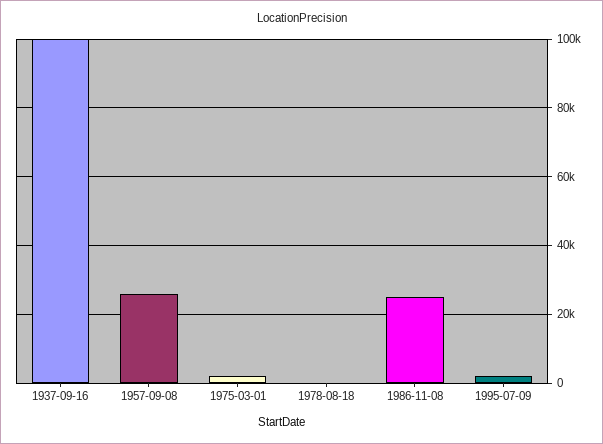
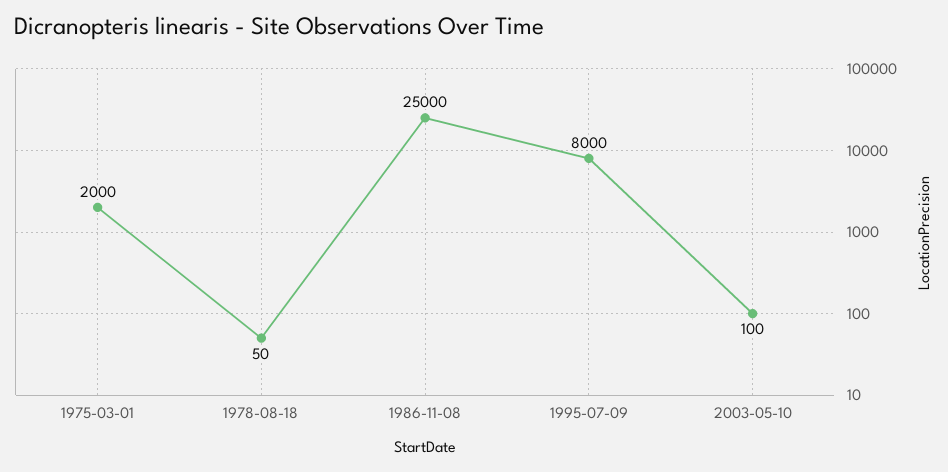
1937-09-16: 100000 -> none
1957-09-08: 26000 -> none
1995-07-09: 2000 -> 8000
2003-05-10: none -> 100

